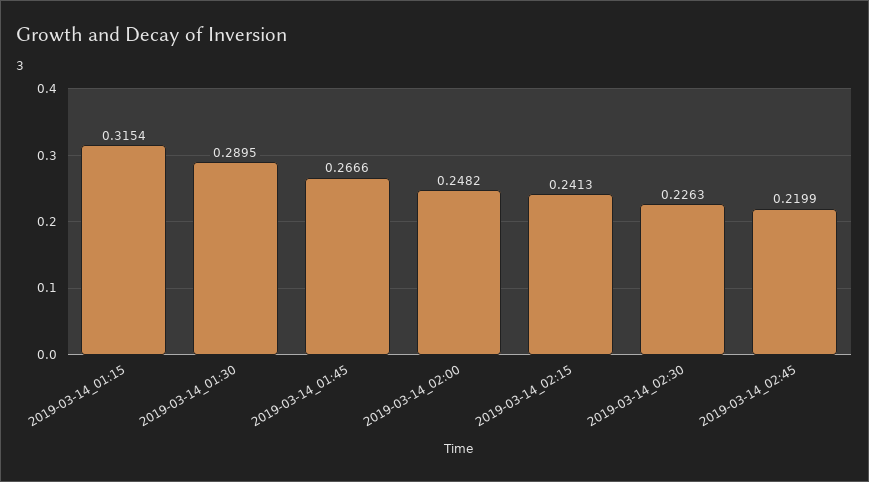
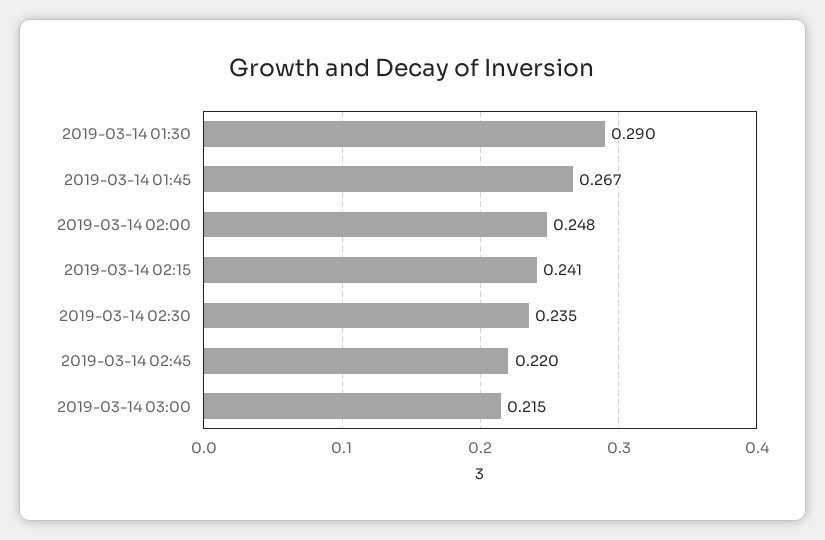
2019-03-14_01:15: 0.3154 -> none
2019-03-14_02:30: 0.2263 -> 0.235
2019-03-14 03:00: none -> 0.215

